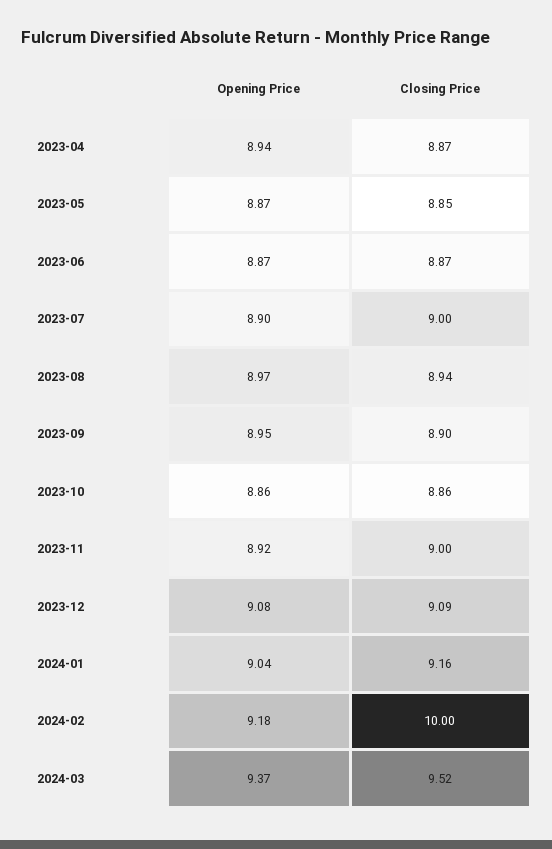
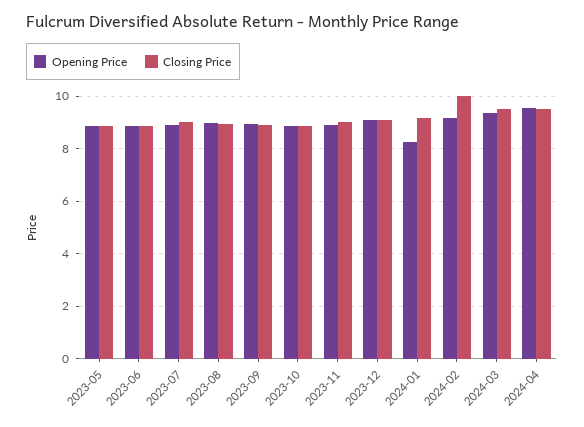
Opening Price, 2023-04: 8.94 -> none
Closing Price, 2023-04: 8.87 -> none
Opening Price, 2024-01: 9.04 -> 8.25
Opening Price, 2024-04: none -> 9.5
Closing Price, 2024-04: none -> 9.5

